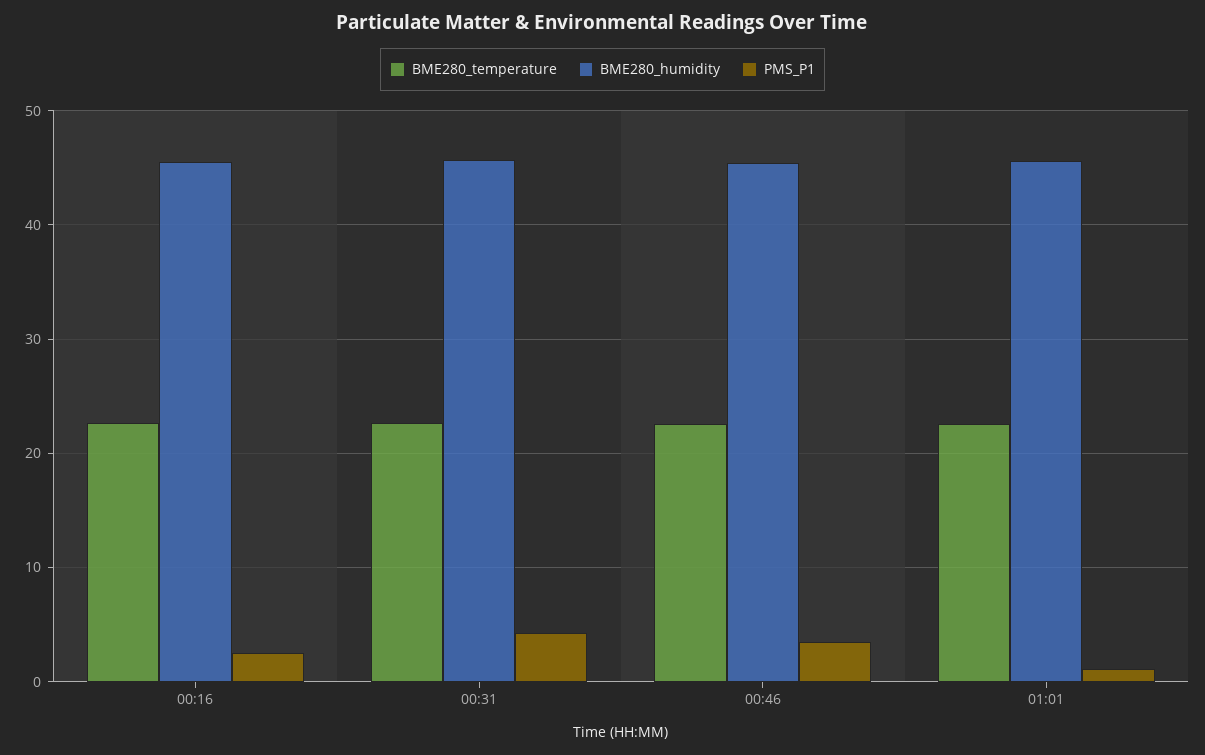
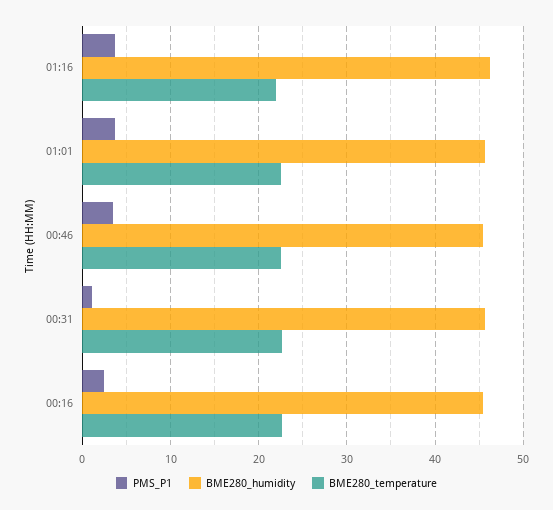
PMS_P1, 00:31: 4 -> 1
PMS_P1, 01:01: 1 -> 4
PMS_P1, 01:16: none -> 4
BME280_humidity, 01:16: none -> 46
BME280_temperature, 01:16: none -> 22

